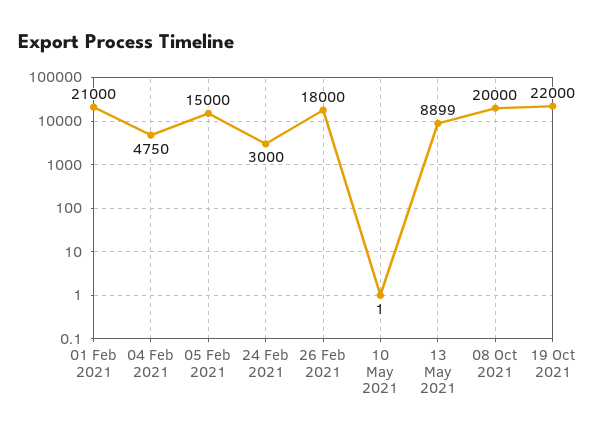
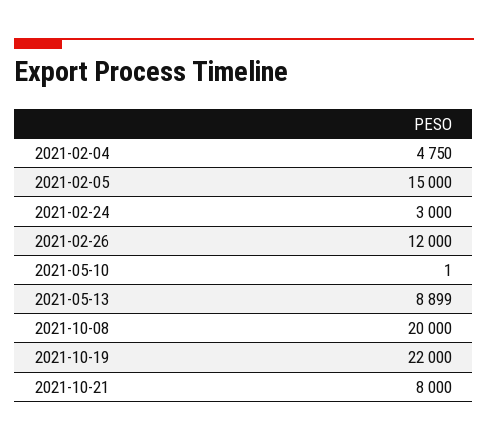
01 Feb 2021: 21000 -> none
26 Feb 2021: 18000 -> 12000
2021-10-21: none -> 8000

